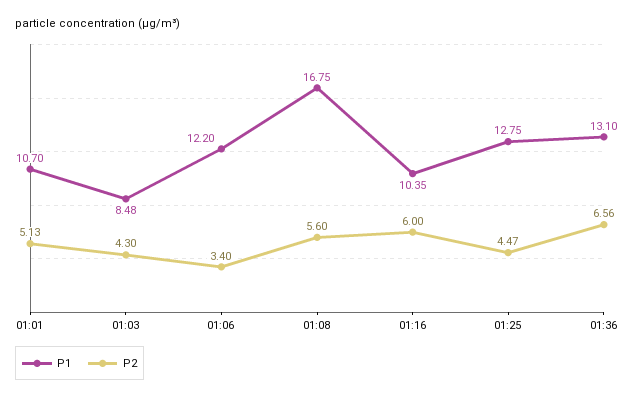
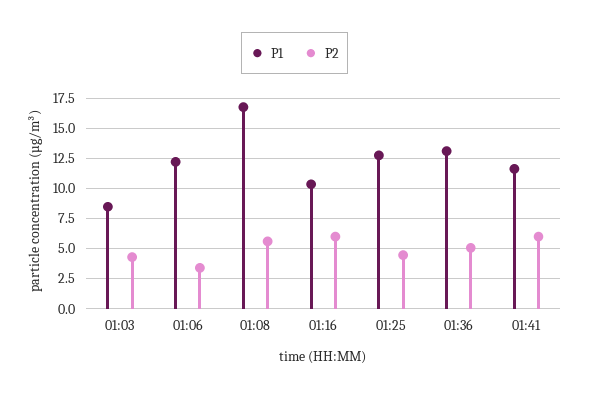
P1, 01:01: 10.7 -> none
P2, 01:01: 5.13 -> none
P2, 01:36: 6.56 -> 5
P1, 01:41: none -> 11.5
P2, 01:41: none -> 6

